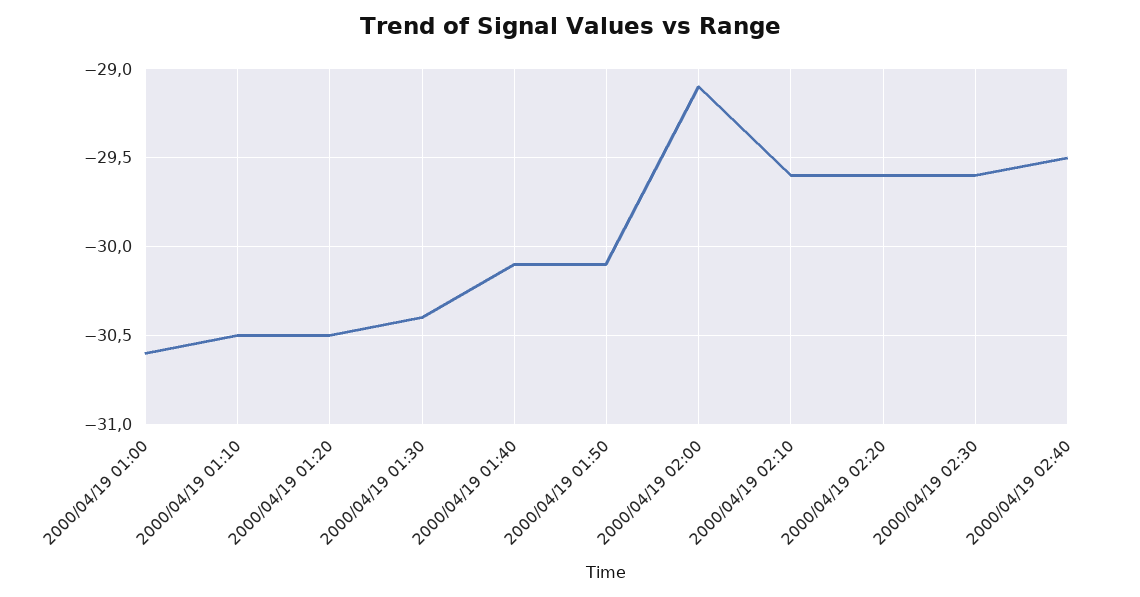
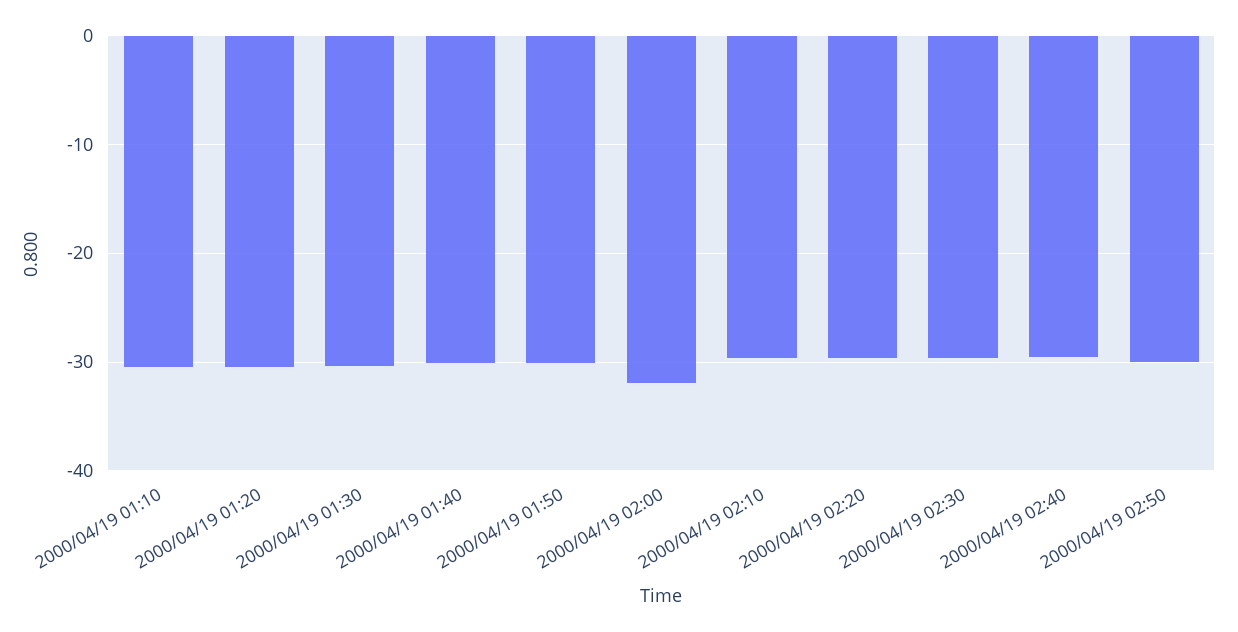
2000/04/19 01:00: -30.6 -> none
2000/04/19 02:00: -29.1 -> -32
2000/04/19 02:50: none -> -30

